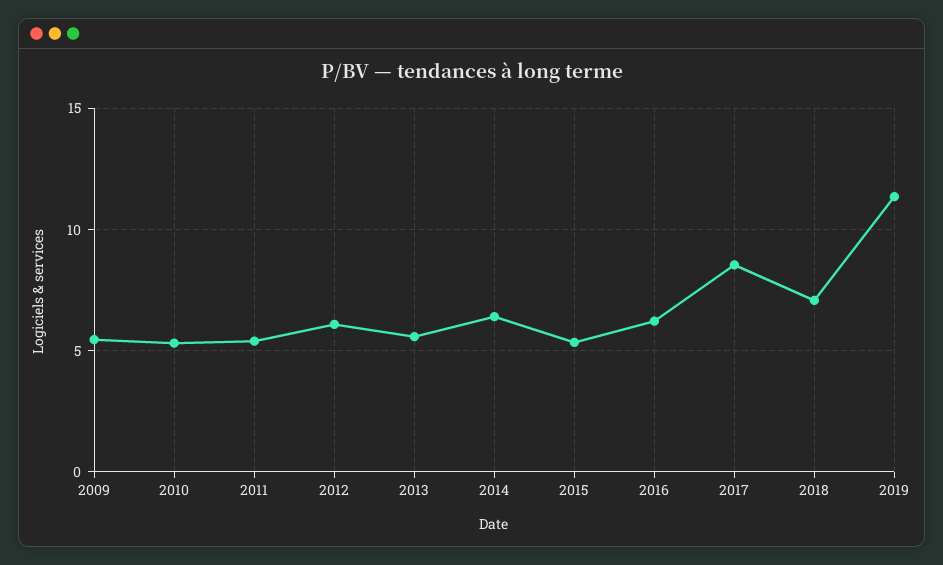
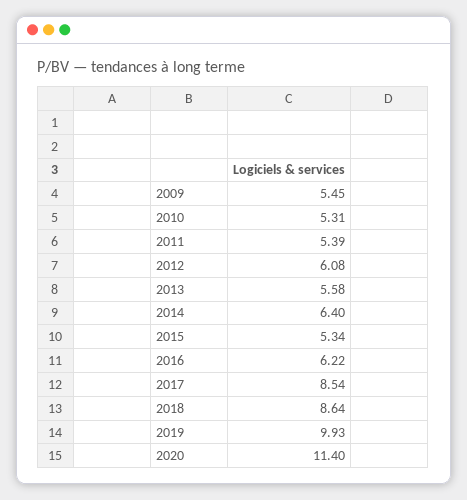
2018: 7 -> 8.64
2019: 11.5 -> 9.93
2020: none -> 11.4

